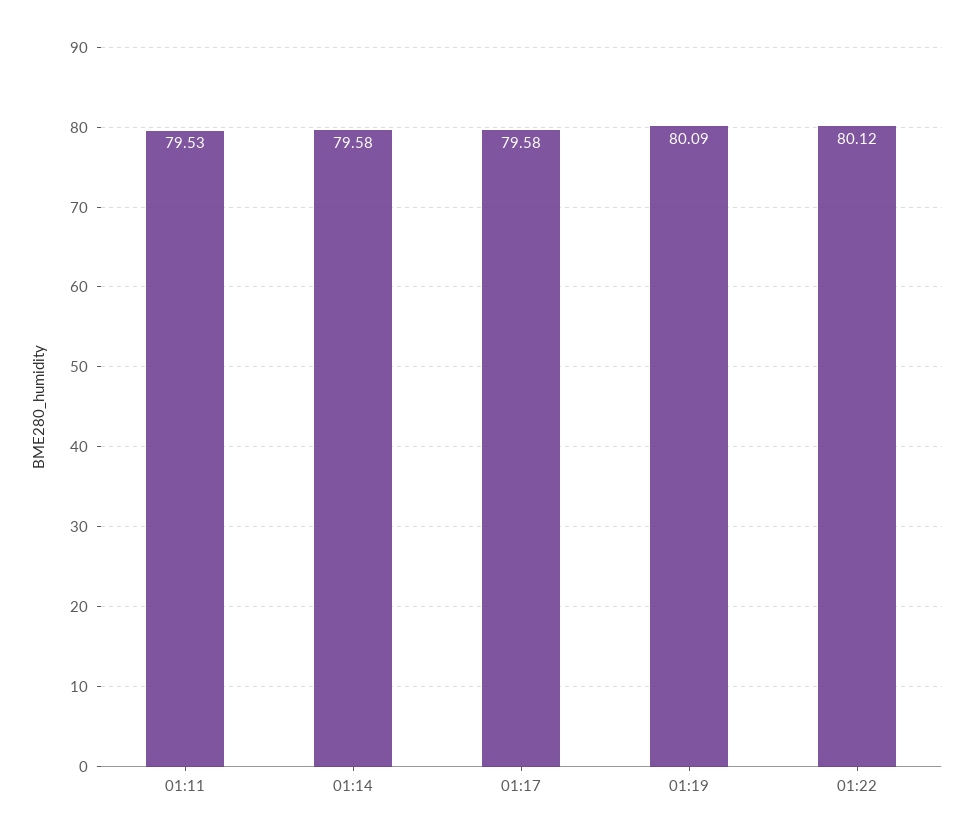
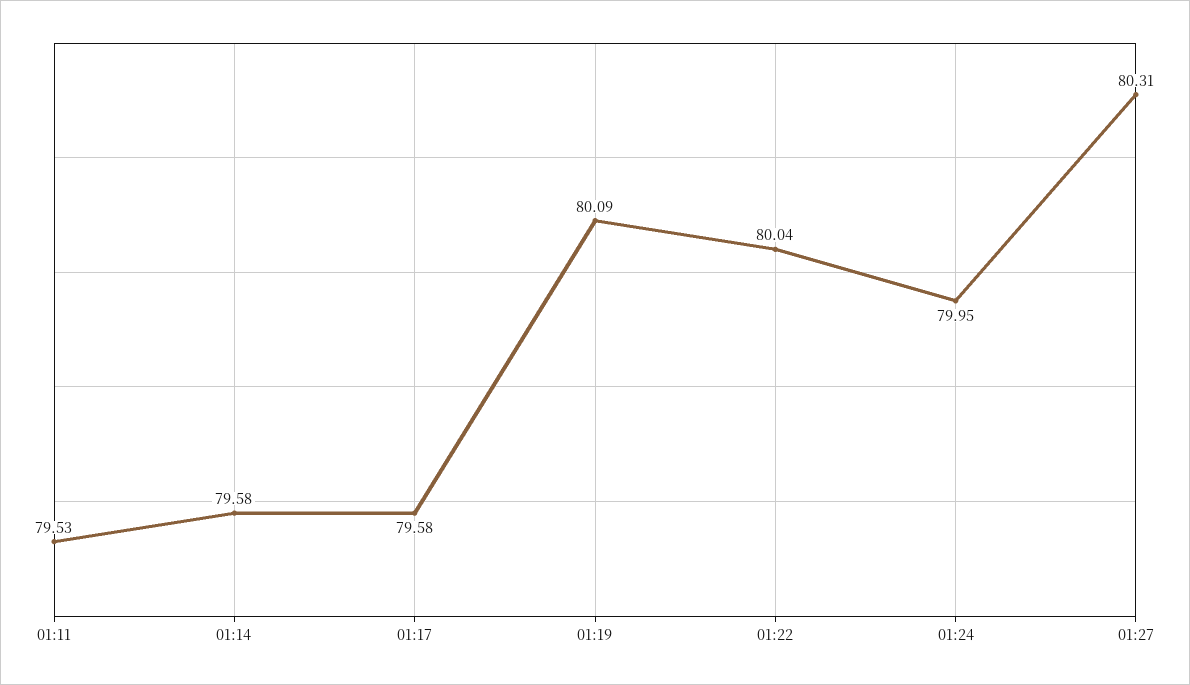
01:22: 80.12 -> 80.04
01:24: none -> 79.95
01:27: none -> 80.31

